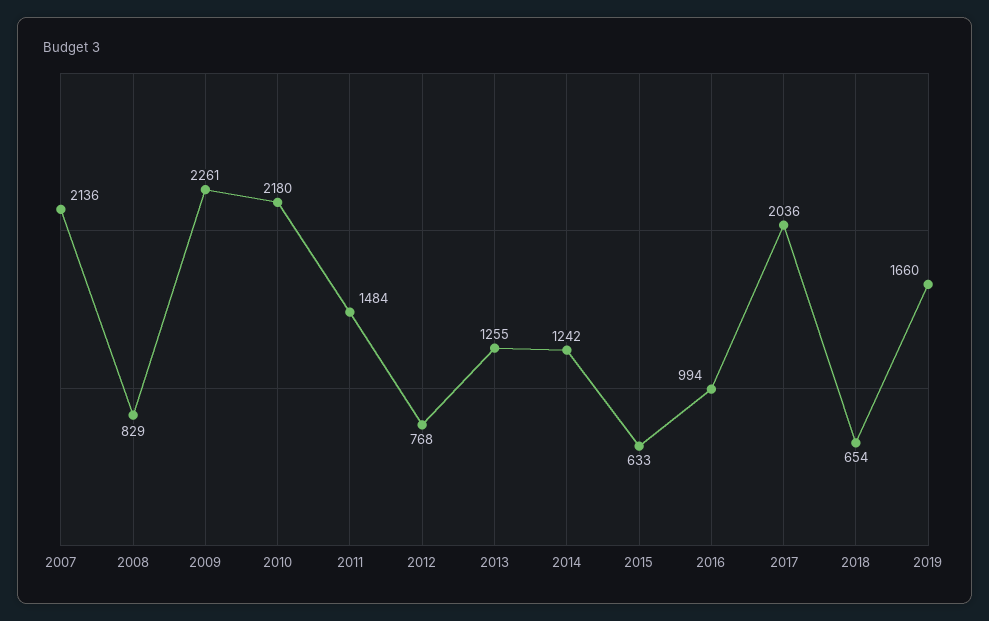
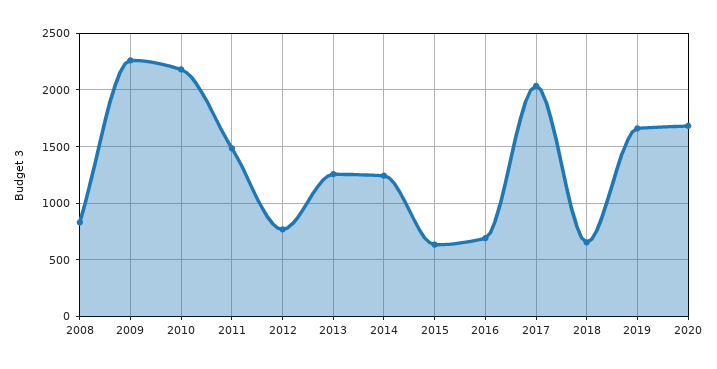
2007: 2136 -> none
2016: 994 -> 700
2020: none -> 1700

